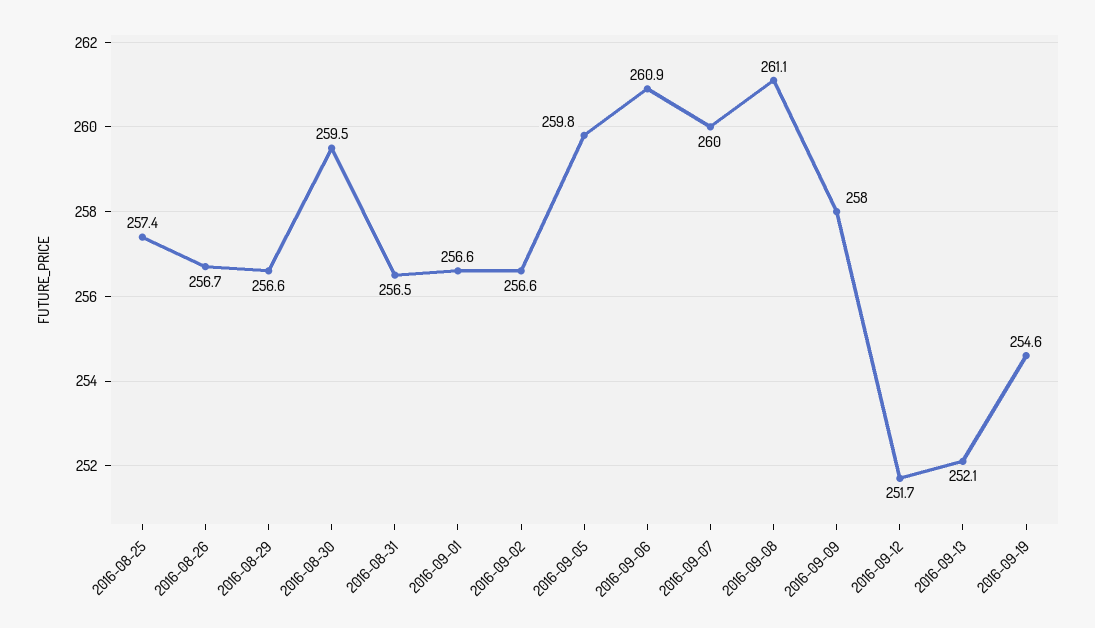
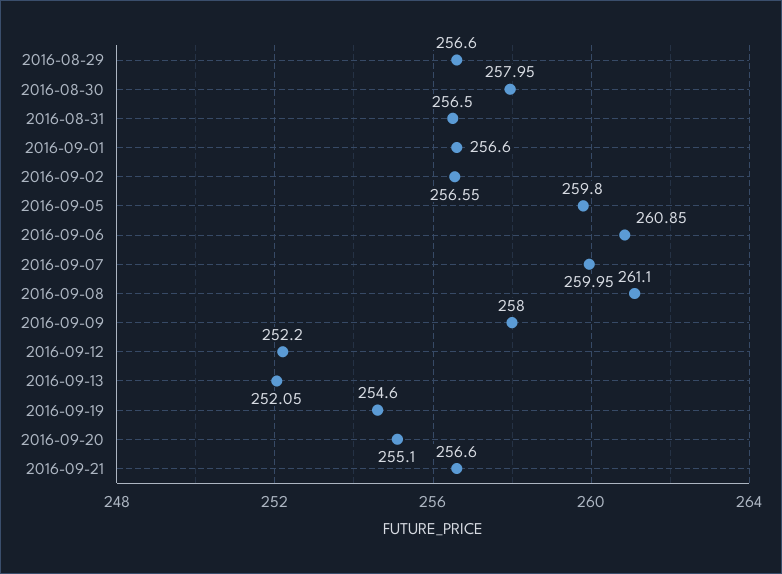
2016-08-25: 257.4 -> none
2016-08-26: 256.7 -> none
2016-08-30: 259.5 -> 257.95
2016-09-12: 251.7 -> 252.2
2016-09-20: none -> 255.1
2016-09-21: none -> 256.6

